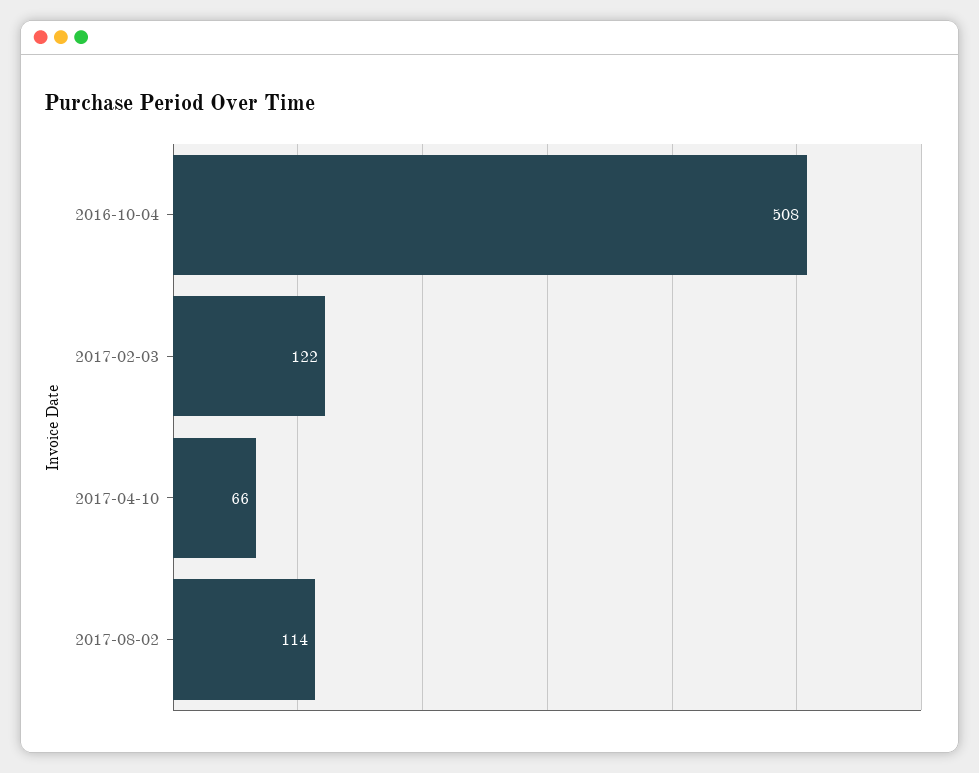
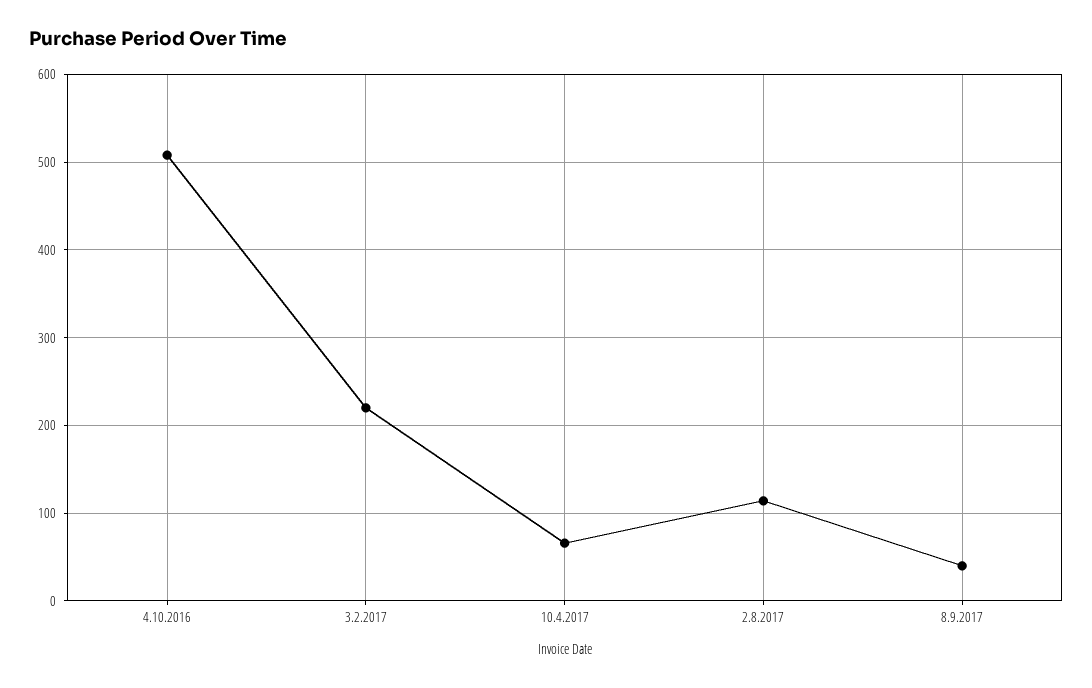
2017-02-03: 122 -> 220
8.9.2017: none -> 40

